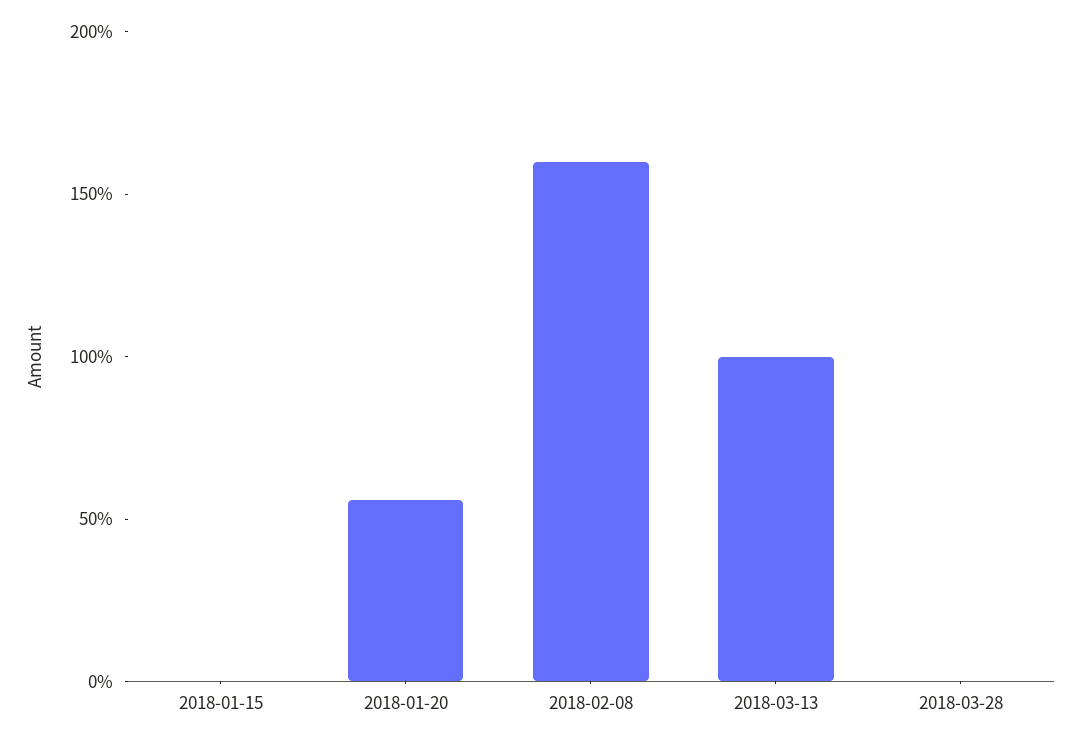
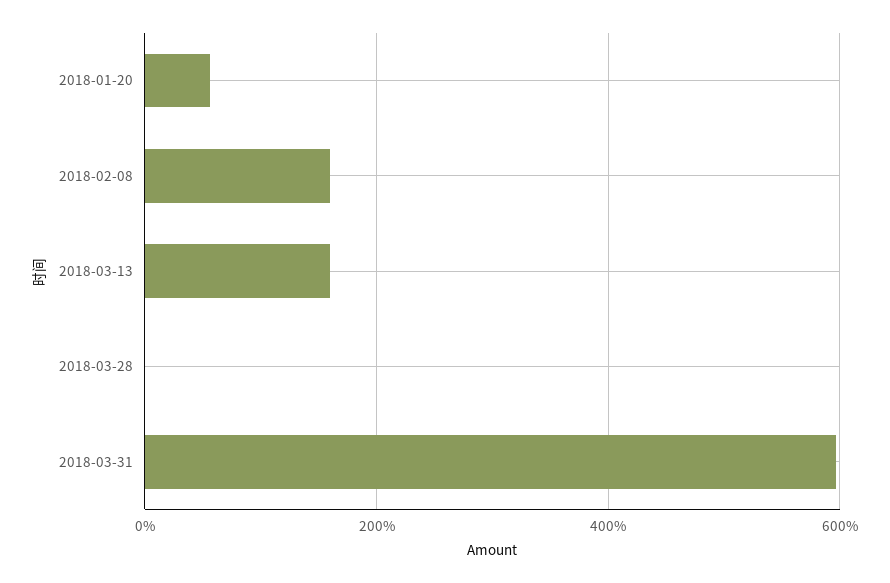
2018-01-15: 0 -> none
2018-03-13: 100 -> 160
2018-03-31: none -> 600

